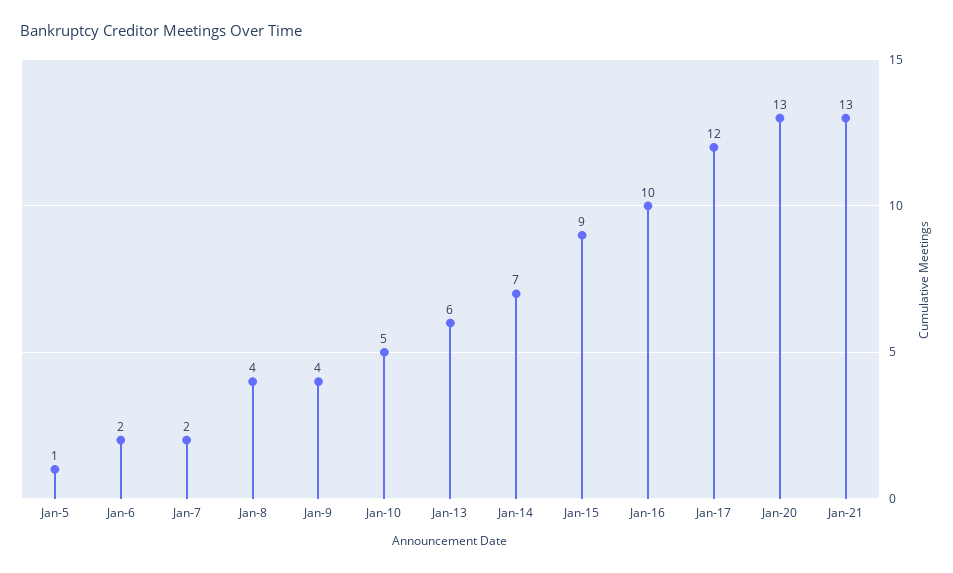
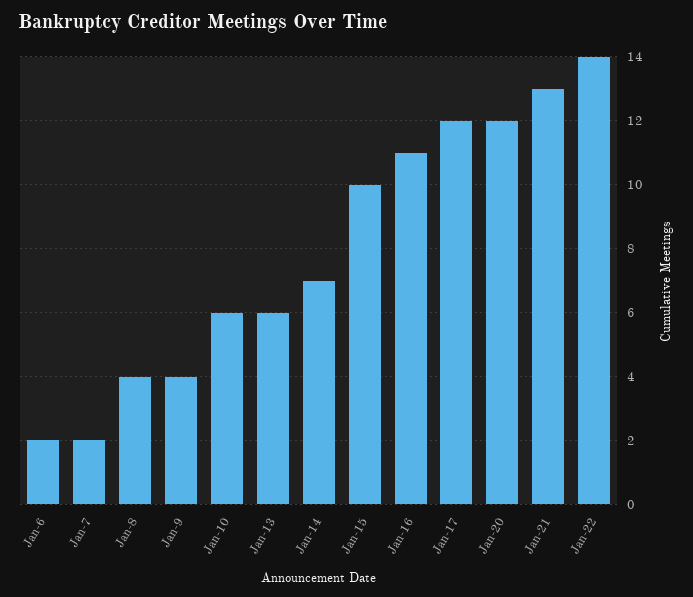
Jan-5: 1 -> none
Jan-10: 5 -> 6
Jan-15: 9 -> 10
Jan-16: 10 -> 11
Jan-20: 13 -> 12
Jan-22: none -> 14

